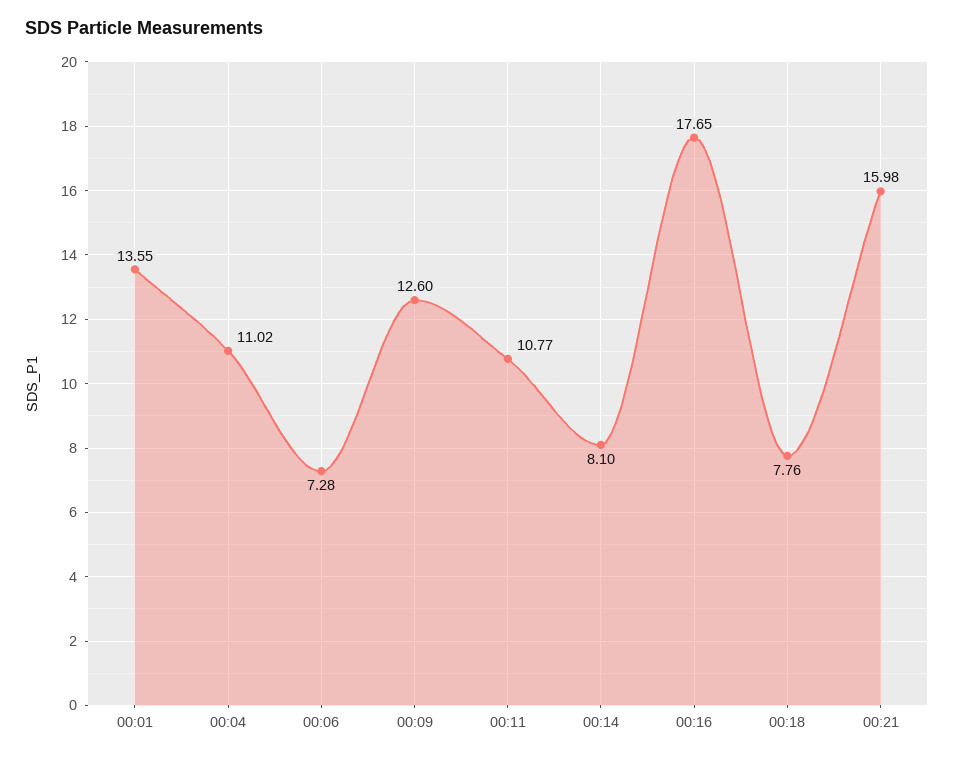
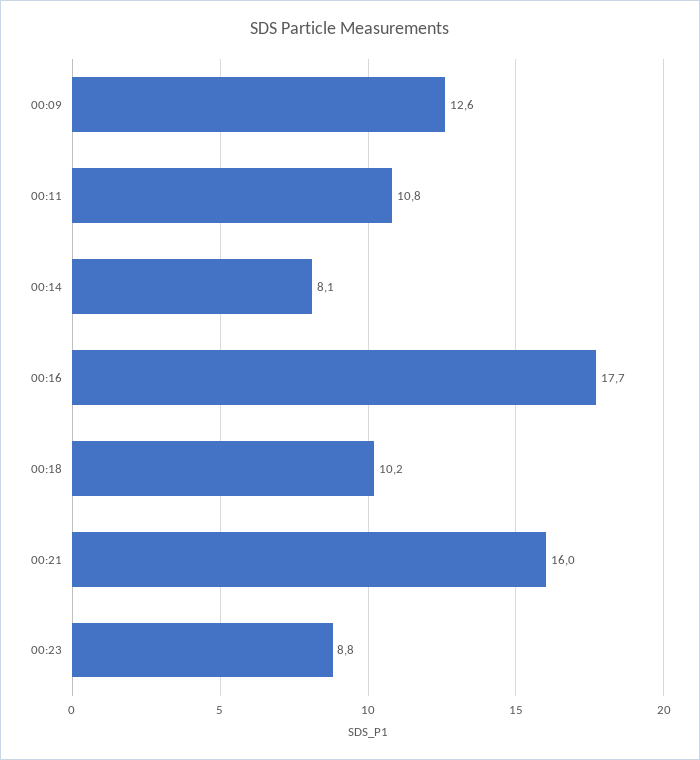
00:01: 13.55 -> none
00:04: 11.02 -> none
00:06: 7.28 -> none
00:18: 7.76 -> 10.2
00:23: none -> 8.8

